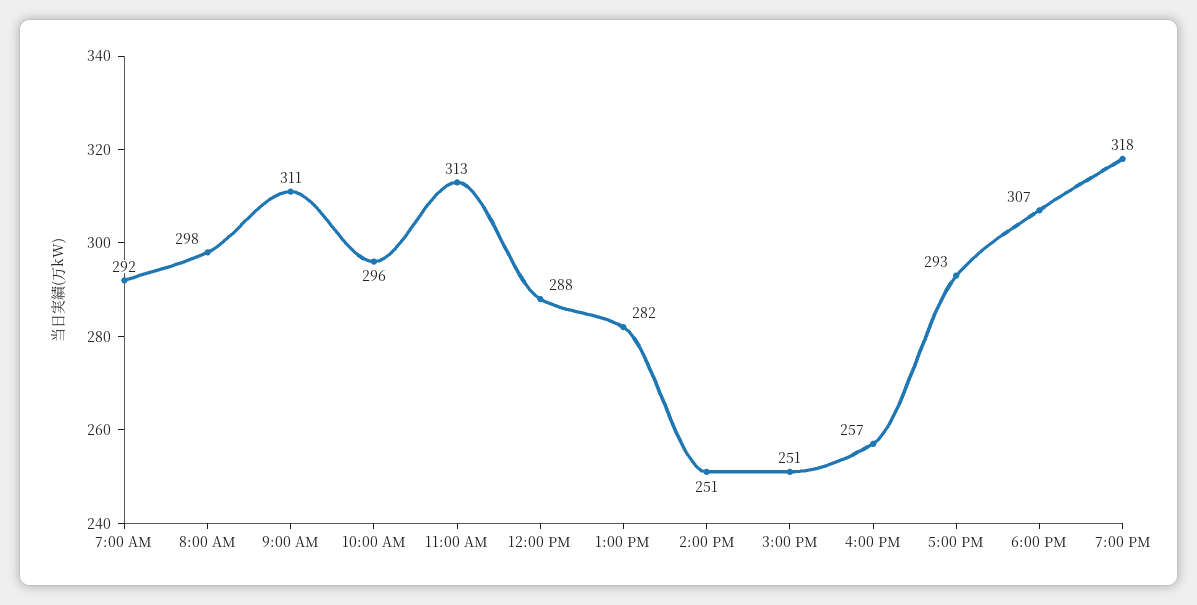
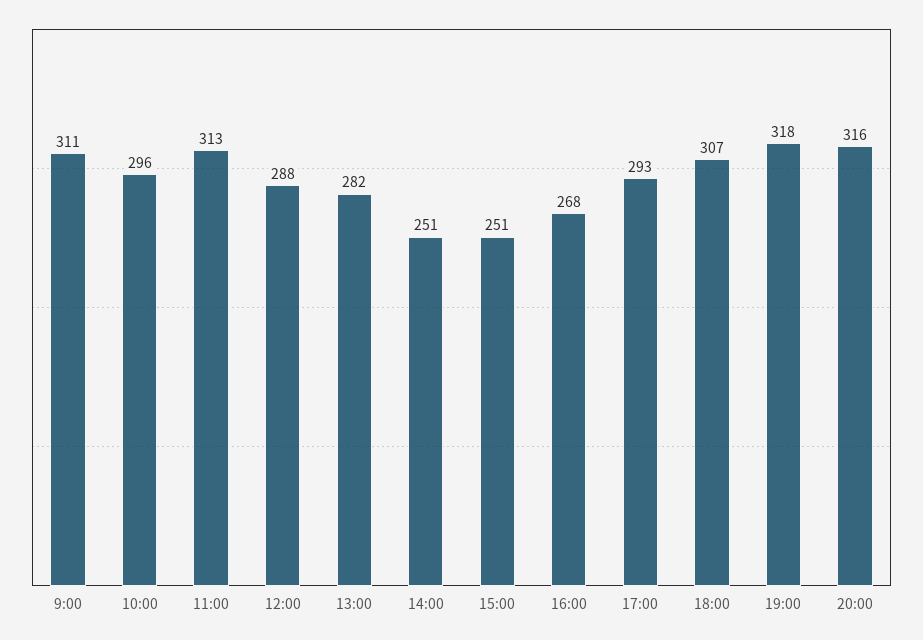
7:00 AM: 292 -> none
8:00 AM: 298 -> none
4:00 PM: 257 -> 268
20:00: none -> 316

